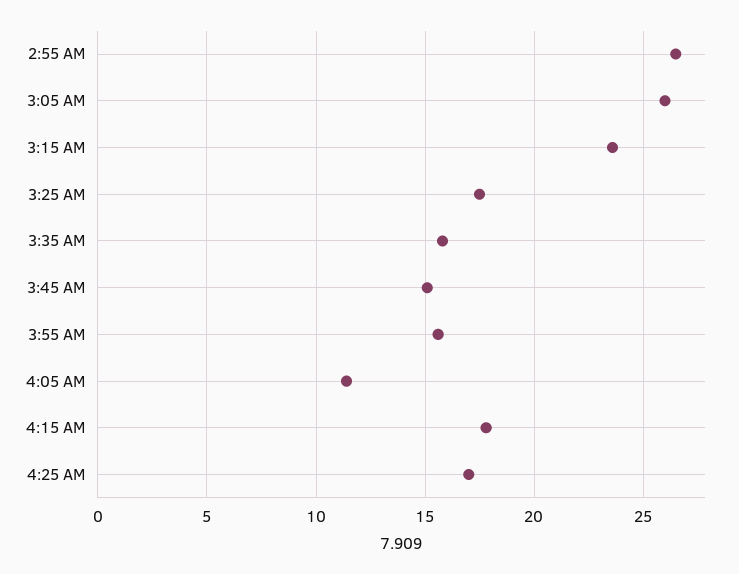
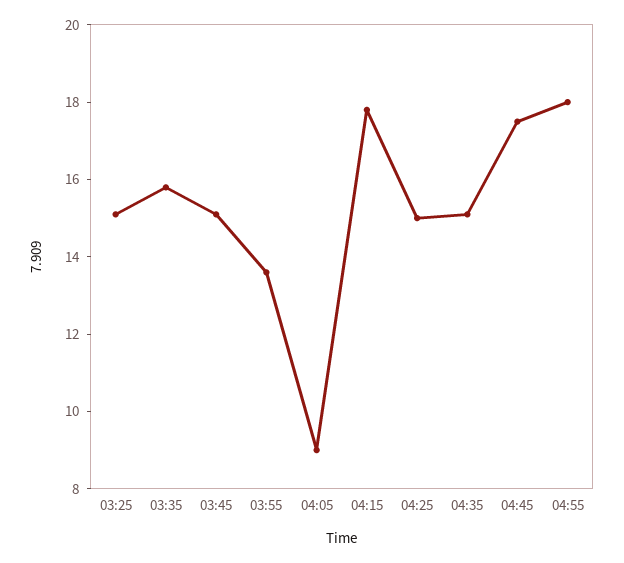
2:55 AM: 26.5 -> none
3:05 AM: 26 -> none
3:15 AM: 23.5 -> none
3:25 AM: 17.5 -> 15
3:55 AM: 15.5 -> 13.5
4:05 AM: 11.5 -> 9
4:25 AM: 17 -> 15
04:35: none -> 15
04:45: none -> 17.5
04:55: none -> 18

